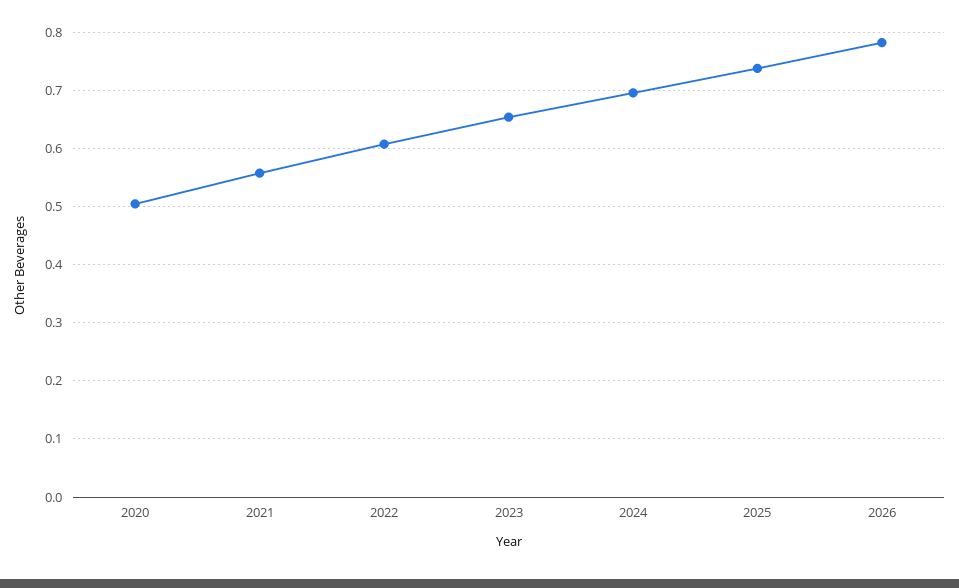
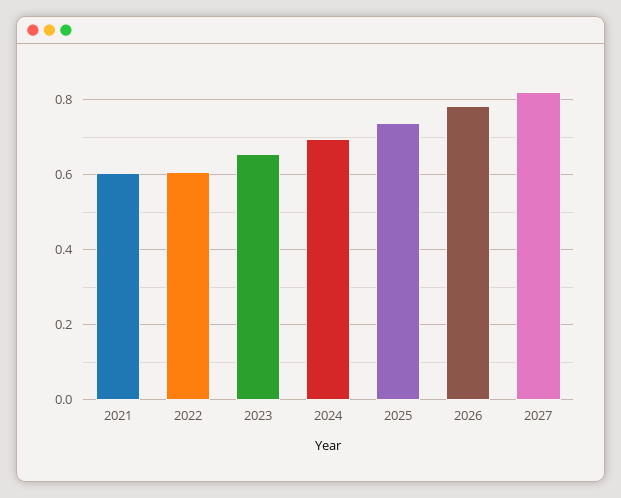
2020: 0.5 -> none
2021: 0.56 -> 0.6
2027: none -> 0.82

